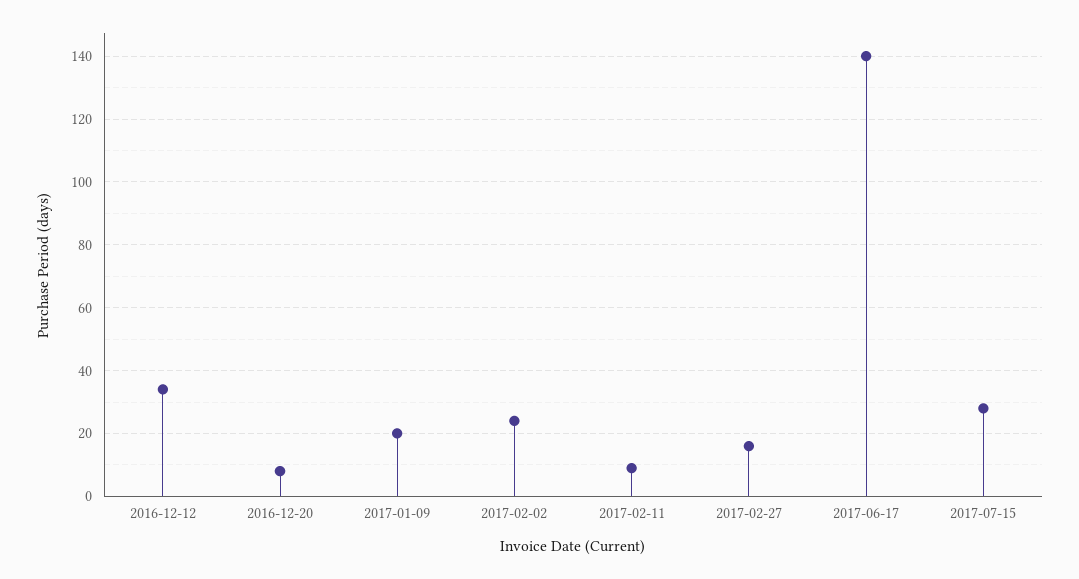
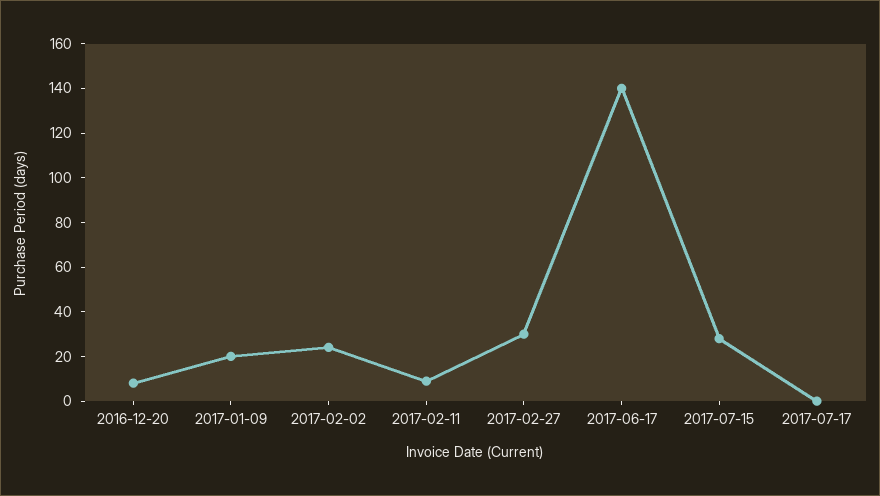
2016-12-12: 35 -> none
2017-02-27: 15 -> 30
2017-07-17: none -> 0

